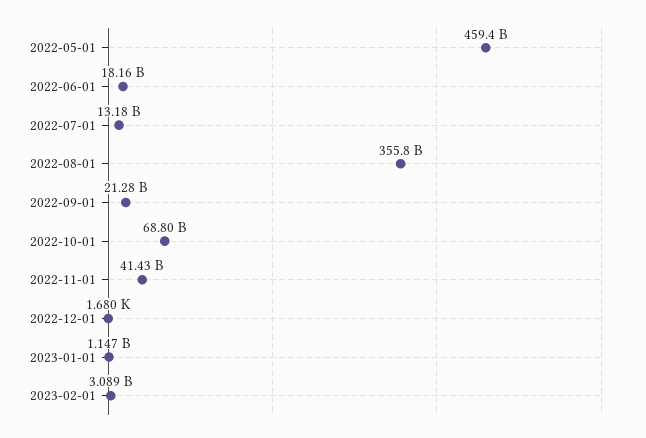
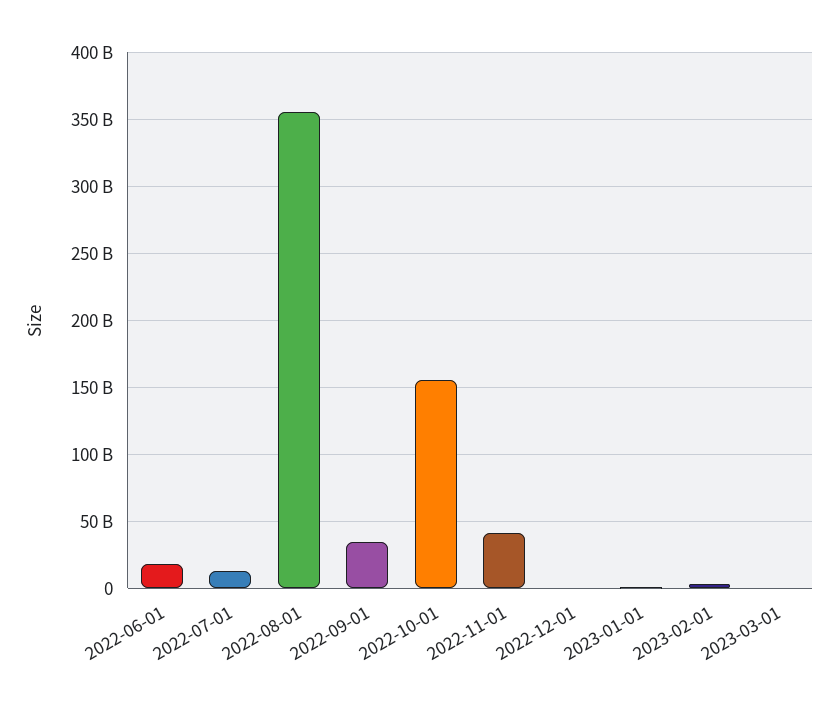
2022-05-01: 459400000000 -> none
2022-09-01: 21280000000 -> 35000000000
2022-10-01: 68800000000 -> 155000000000
2023-03-01: none -> 0

